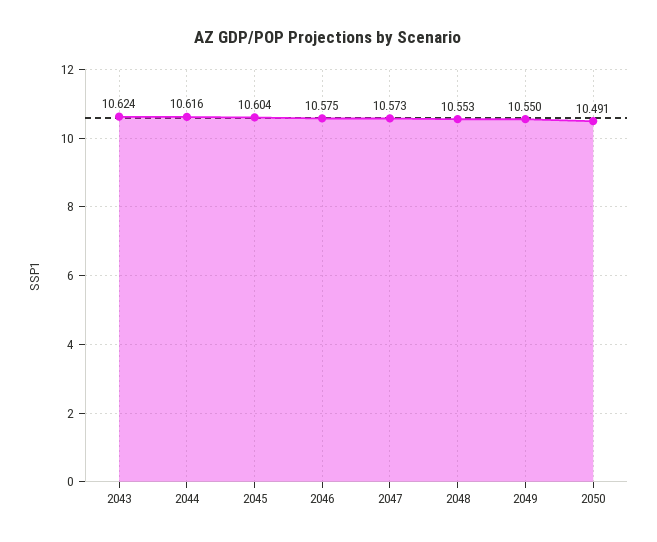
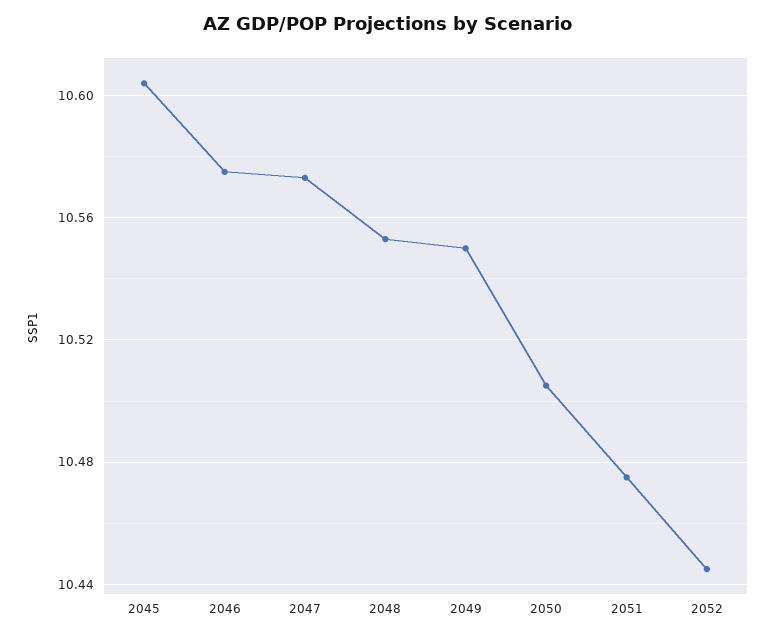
2043: 10.624 -> none
2044: 10.616 -> none
2050: 10.491 -> 10.505
2051: none -> 10.475
2052: none -> 10.445

